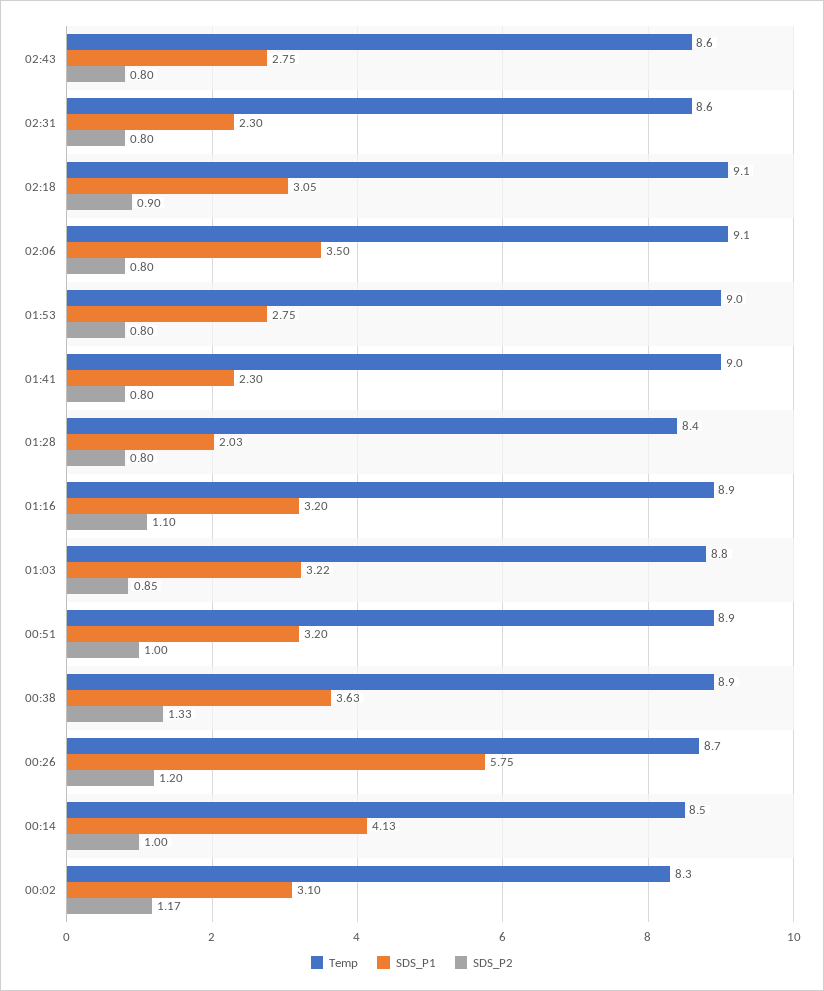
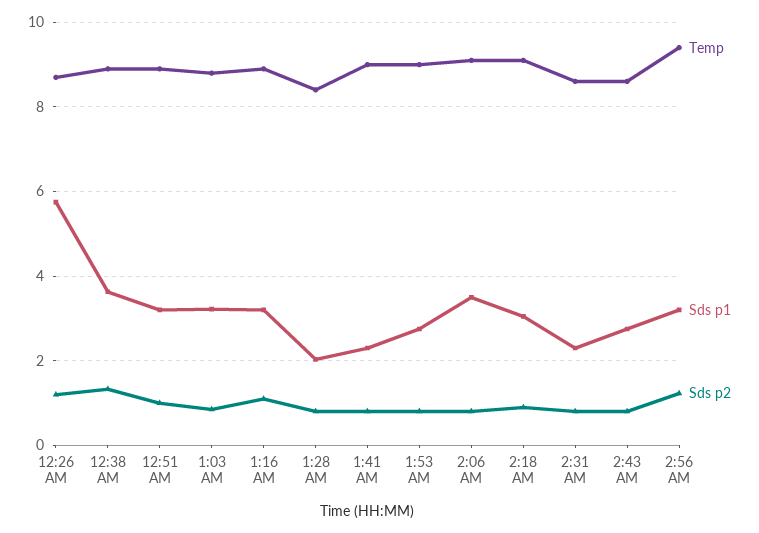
Temp, 00:14: 8.5 -> none
SDS_P1, 00:14: 4.13 -> none
SDS_P2, 00:14: 1 -> none
Temp, 00:02: 8.3 -> none
SDS_P1, 00:02: 3.1 -> none
SDS_P2, 00:02: 1.17 -> none
Temp, 2:56 AM: none -> 9.4
SDS_P1, 2:56 AM: none -> 3.2
SDS_P2, 2:56 AM: none -> 1.2

